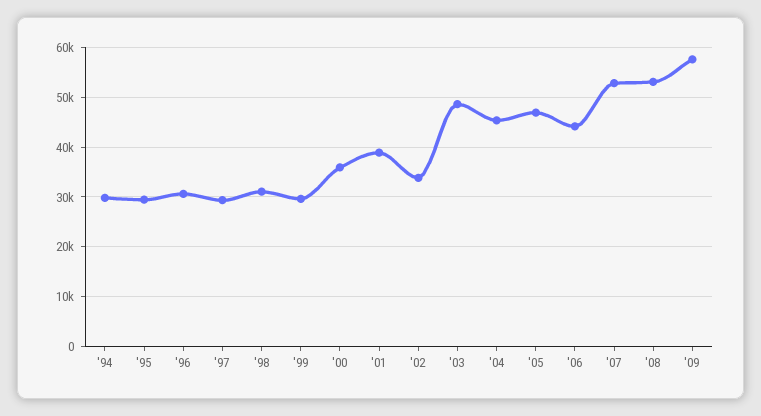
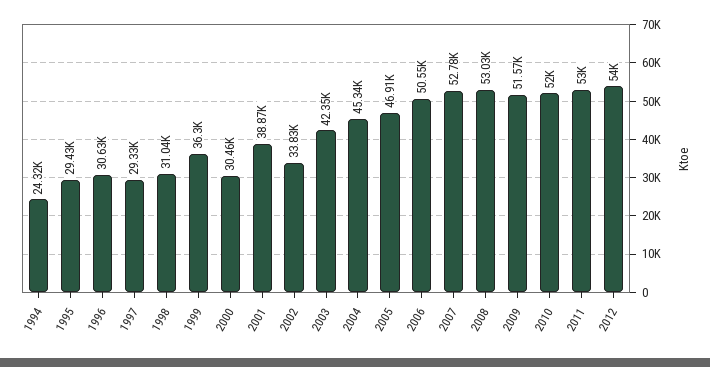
'94: 30000 -> 24320
'99: 30000 -> 36300
'00: 36000 -> 30460
'03: 48000 -> 42350
'06: 44000 -> 50550
'09: 58000 -> 51570
2010: none -> 52000
2011: none -> 53000
2012: none -> 54000

